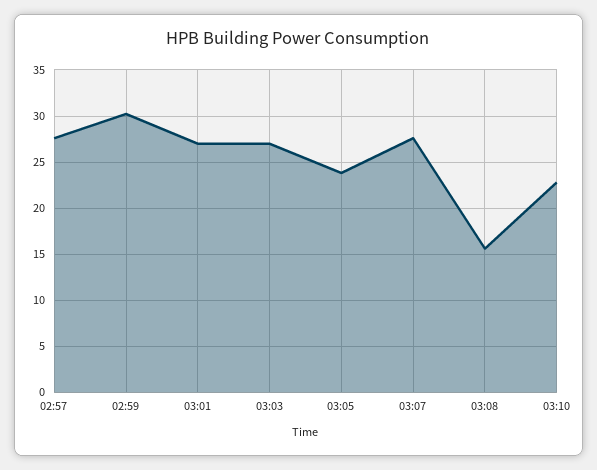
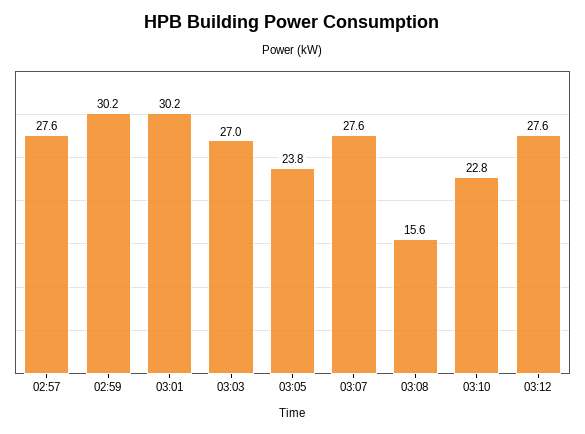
03:01: 27 -> 30.2
03:12: none -> 27.6

